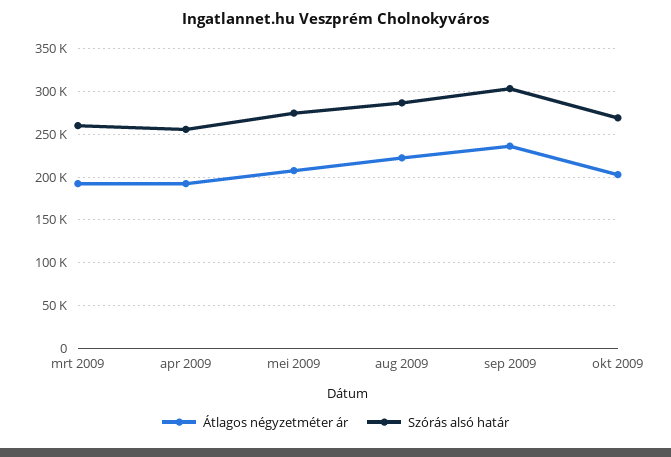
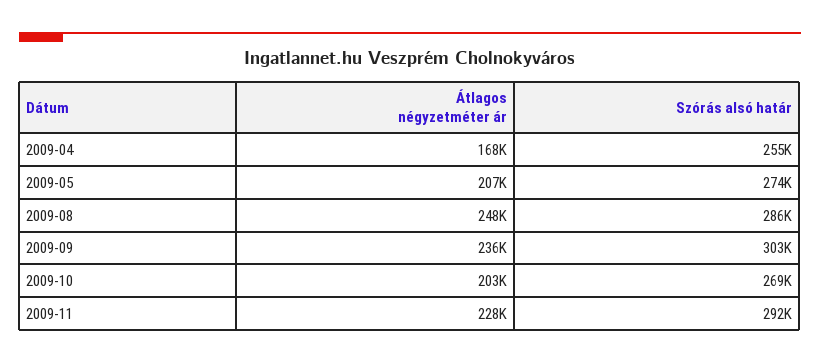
Átlagos négyzetméter ár, mrt 2009: 190000 -> none
Szórás alsó határ, mrt 2009: 260000 -> none
Átlagos négyzetméter ár, apr 2009: 190000 -> 168000
Átlagos négyzetméter ár, aug 2009: 220000 -> 248000
Átlagos négyzetméter ár, 2009-11: none -> 228000
Szórás alsó határ, 2009-11: none -> 292000

